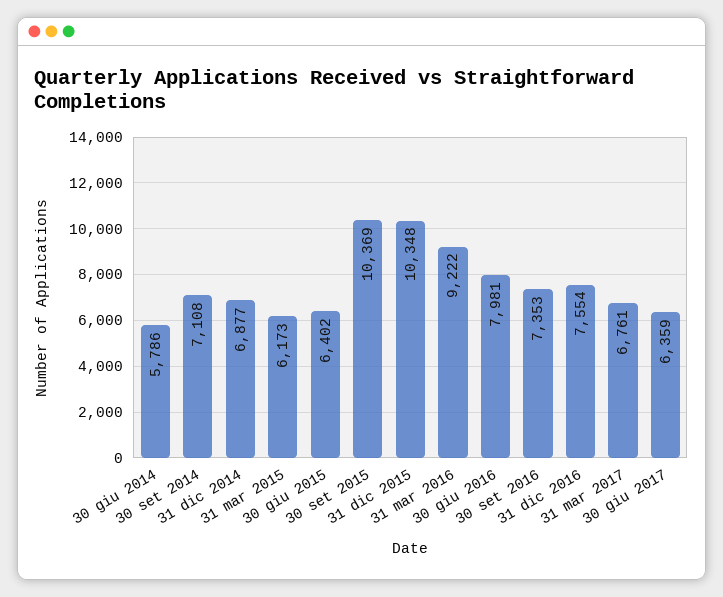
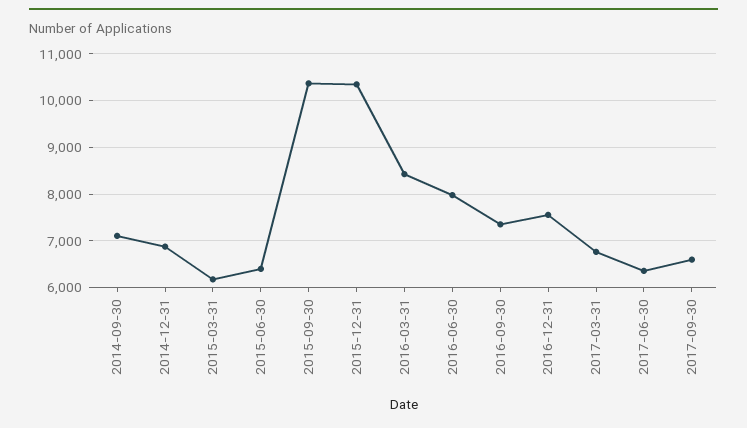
30 giu 2014: 5786 -> none
31 mar 2016: 9222 -> 8400
2017-09-30: none -> 6600

